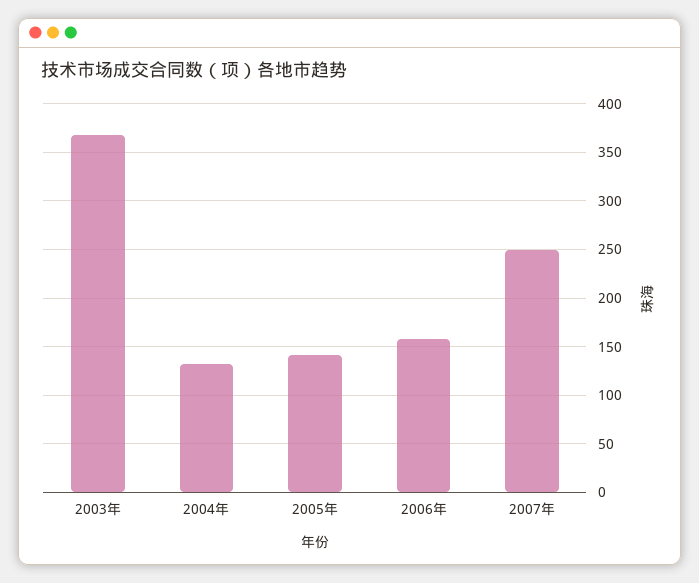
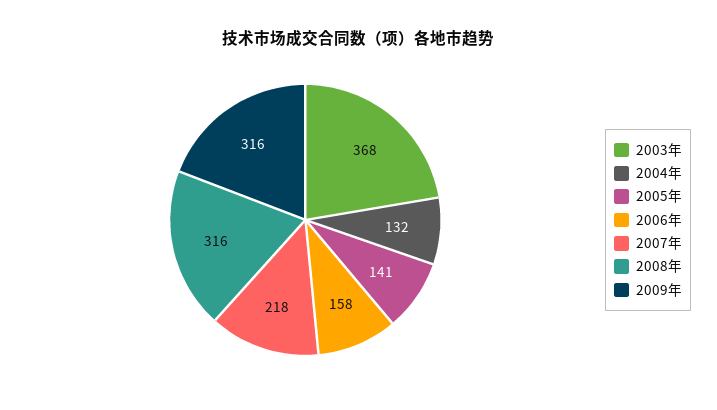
2007年: 250 -> 218
2008年: none -> 316
2009年: none -> 316

